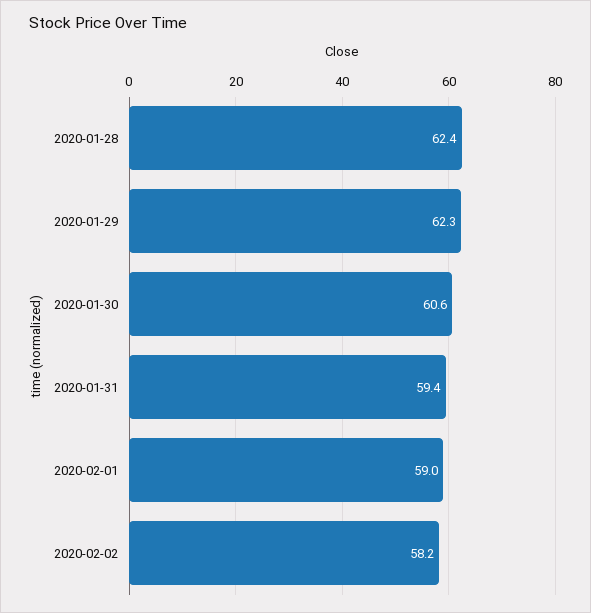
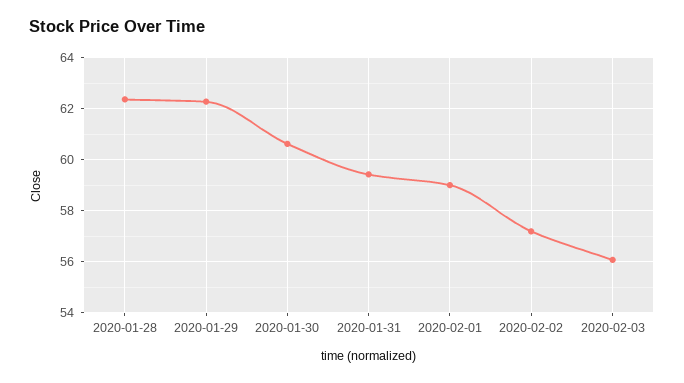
2020-02-02: 58.2 -> 57.25
2020-02-03: none -> 56

